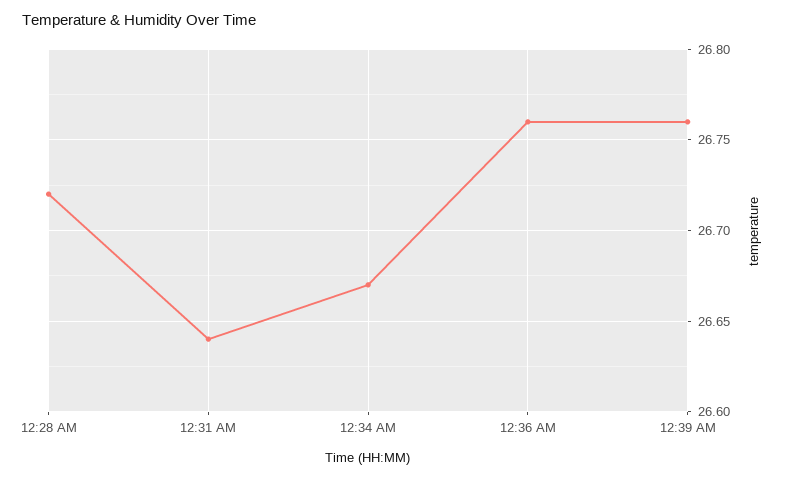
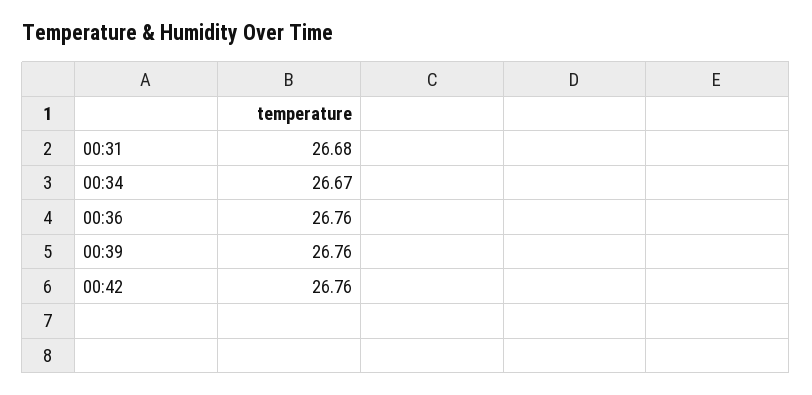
12:28 AM: 26.72 -> none
12:31 AM: 26.64 -> 26.68
00:42: none -> 26.76

